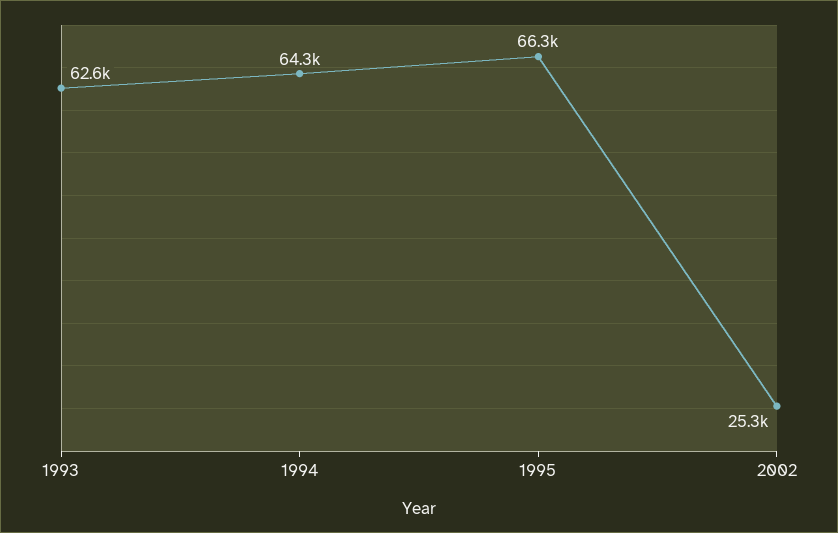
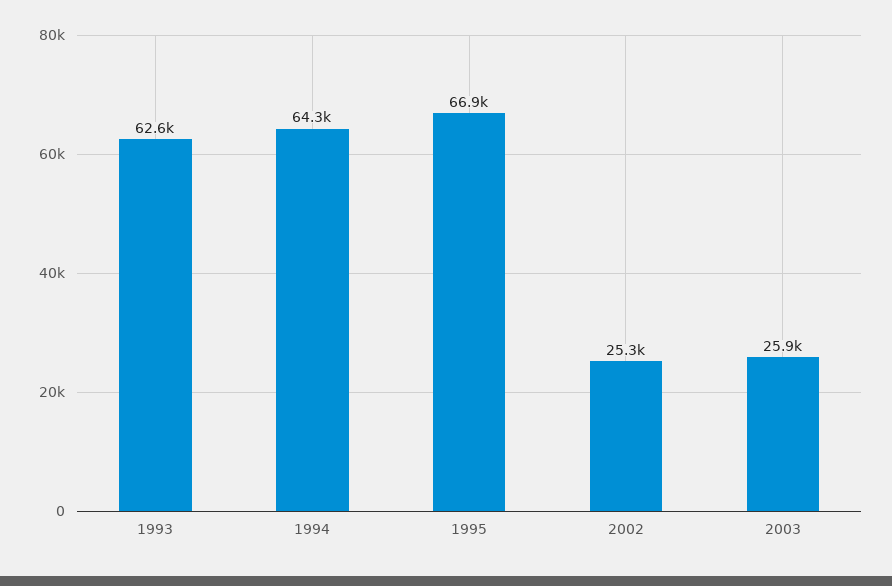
1995: 66300 -> 66900
2003: none -> 25900

